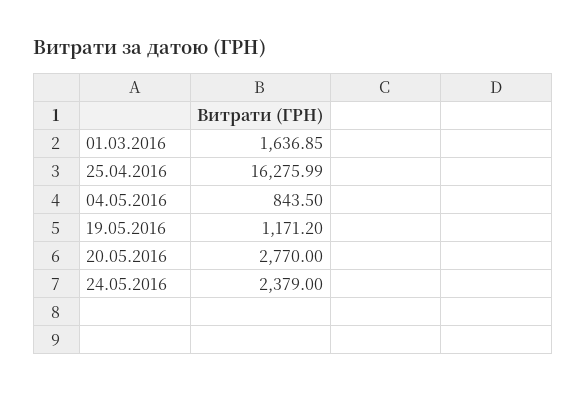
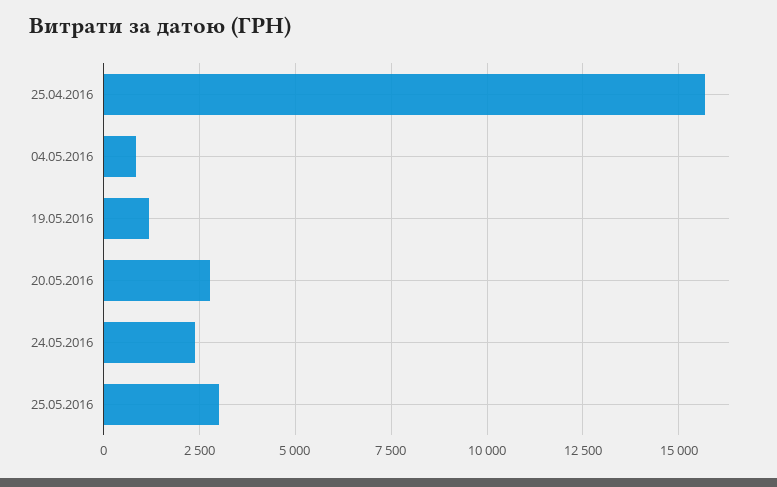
01.03.2016: 1636.85 -> none
25.04.2016: 16275.99 -> 15750
25.05.2016: none -> 3000

